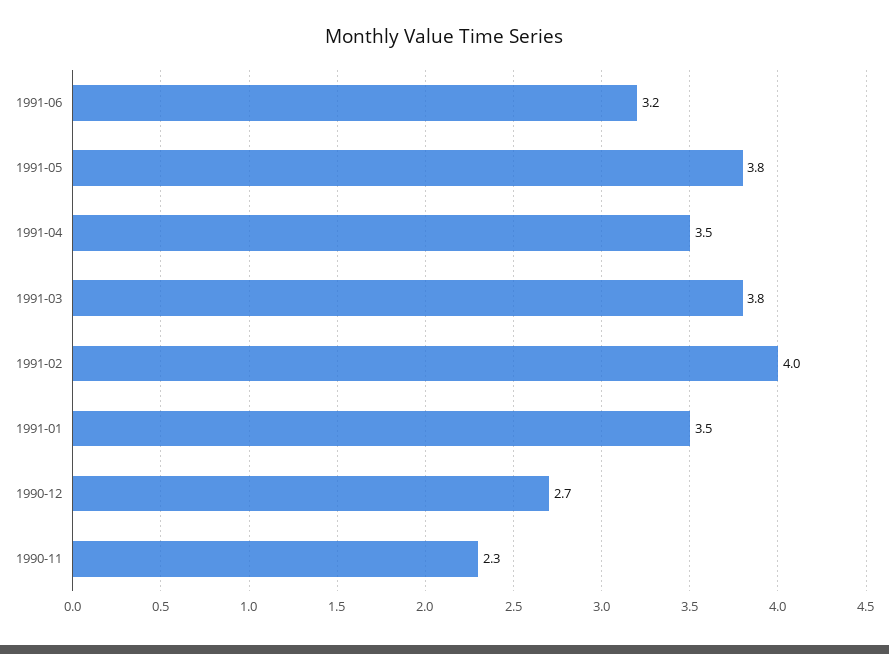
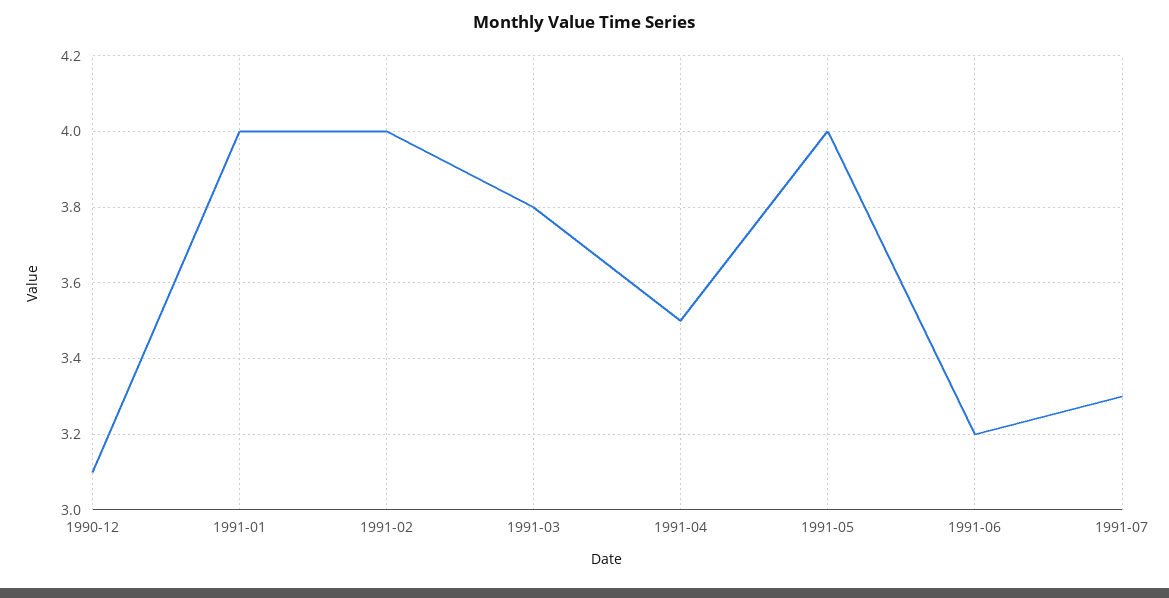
1991-05: 3.8 -> 4
1991-01: 3.5 -> 4
1990-12: 2.7 -> 3.1
1990-11: 2.3 -> none
1991-07: none -> 3.3

